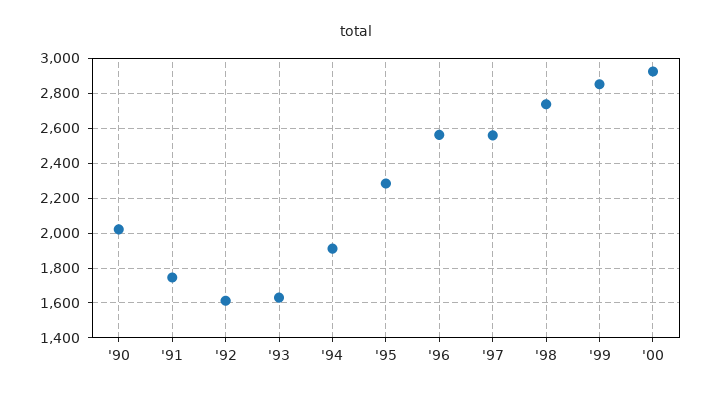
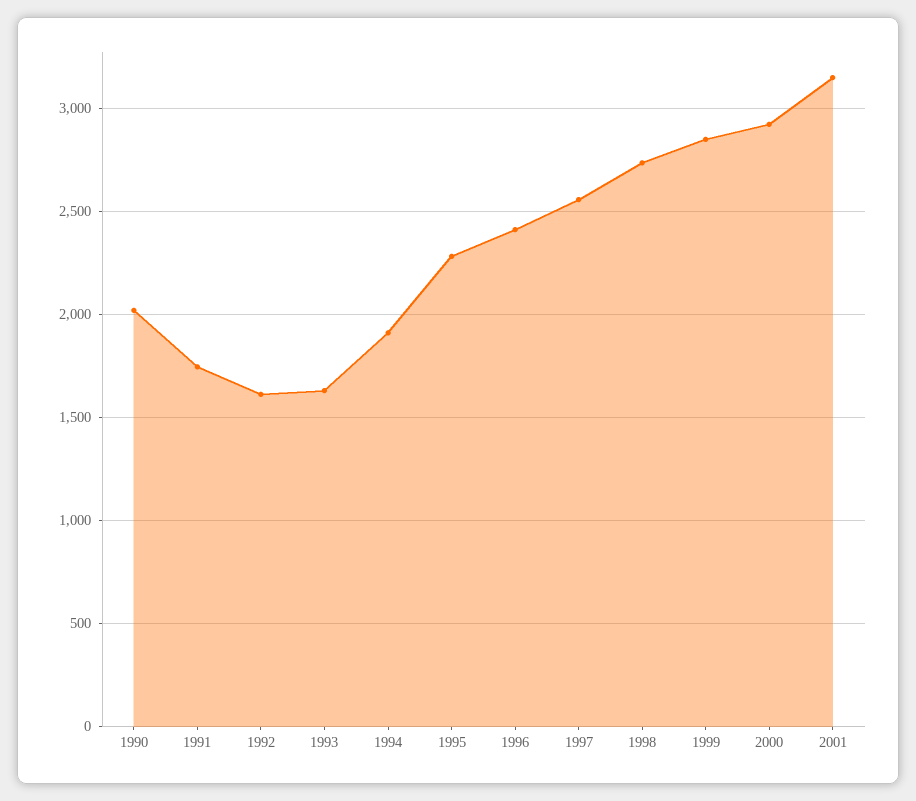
'96: 2550 -> 2400
2001: none -> 3150

